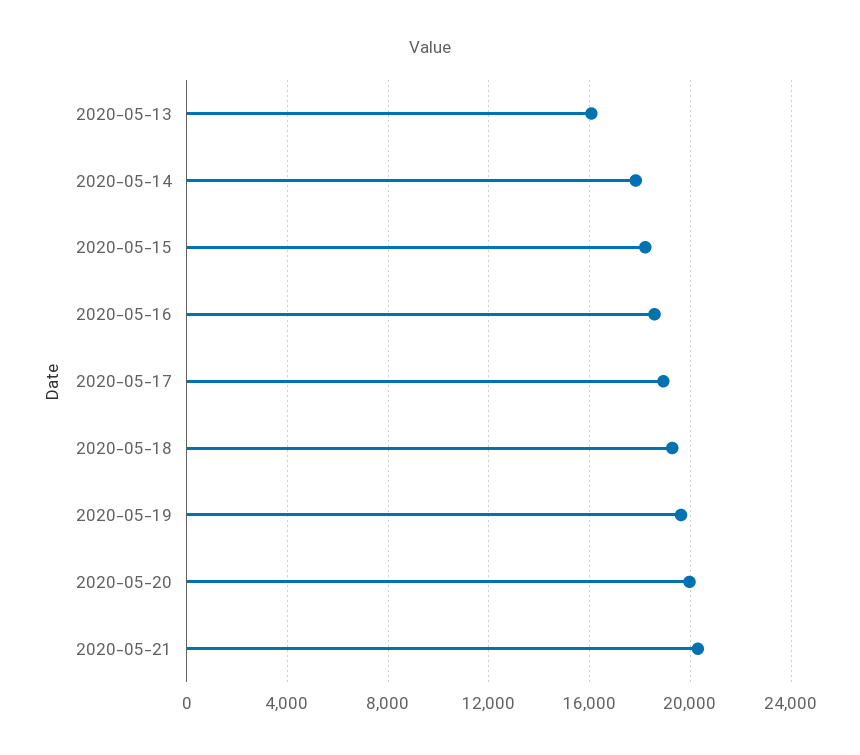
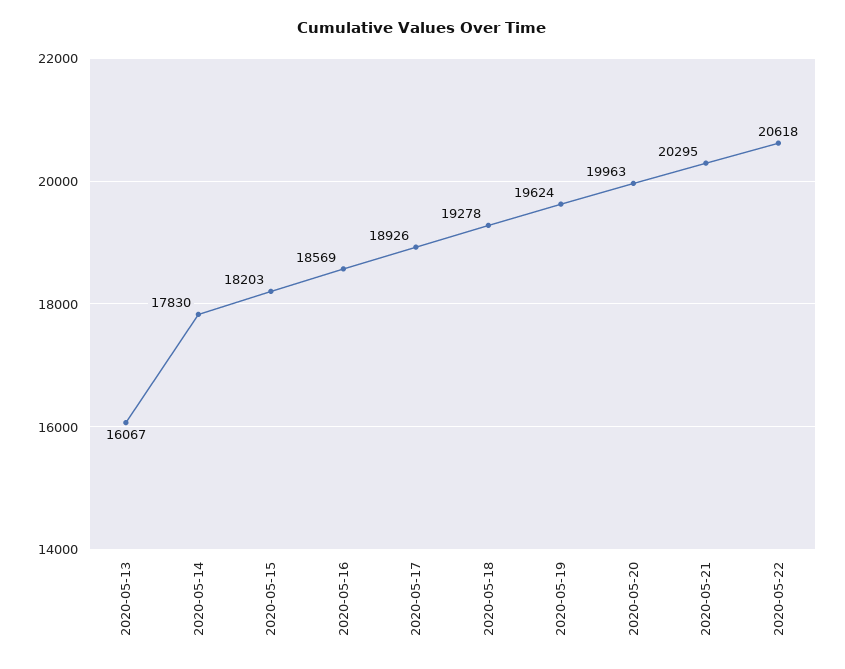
2020-05-22: none -> 20618

